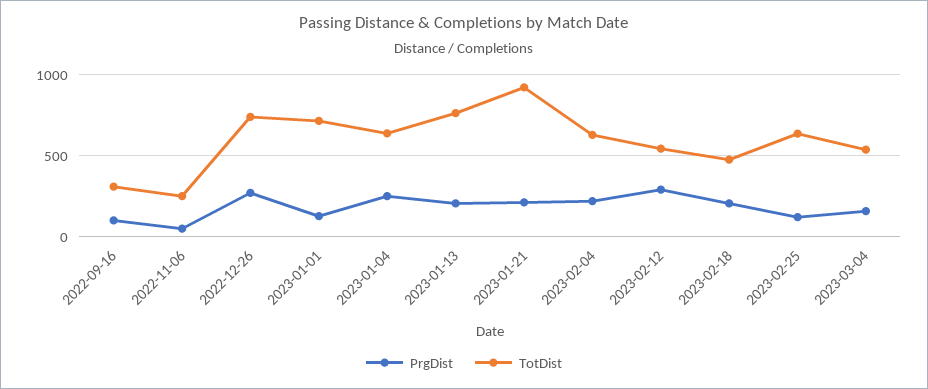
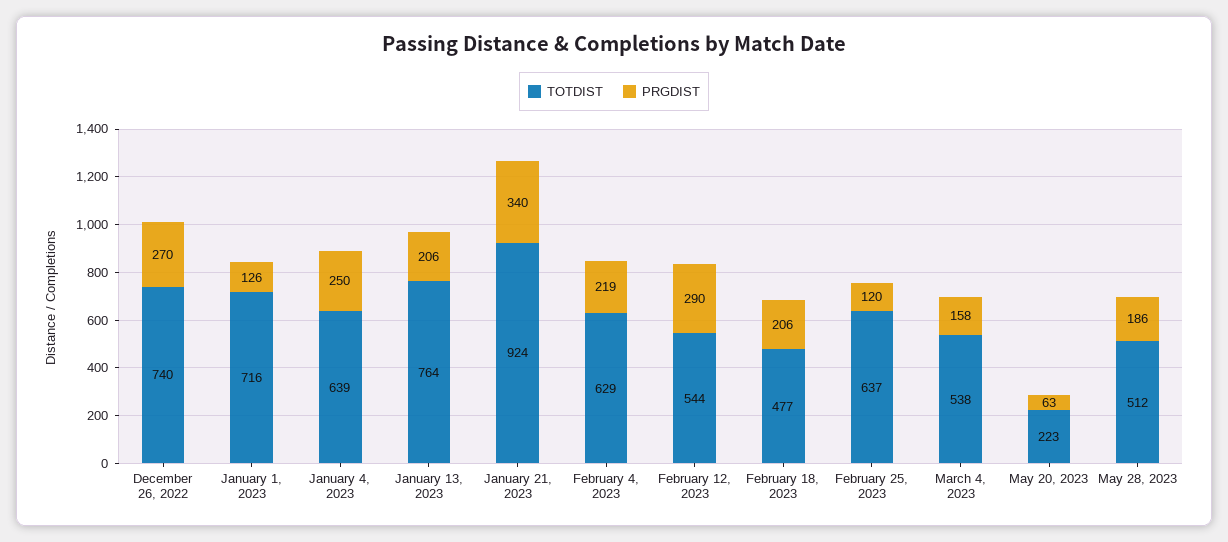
PrgDist, 2022-09-16: 100 -> none
TotDist, 2022-09-16: 300 -> none
PrgDist, 2022-11-06: 50 -> none
TotDist, 2022-11-06: 250 -> none
PrgDist, 2023-01-21: 200 -> 340
TotDist, May 20, 2023: none -> 223
PrgDist, May 20, 2023: none -> 63
TotDist, May 28, 2023: none -> 512
PrgDist, May 28, 2023: none -> 186

